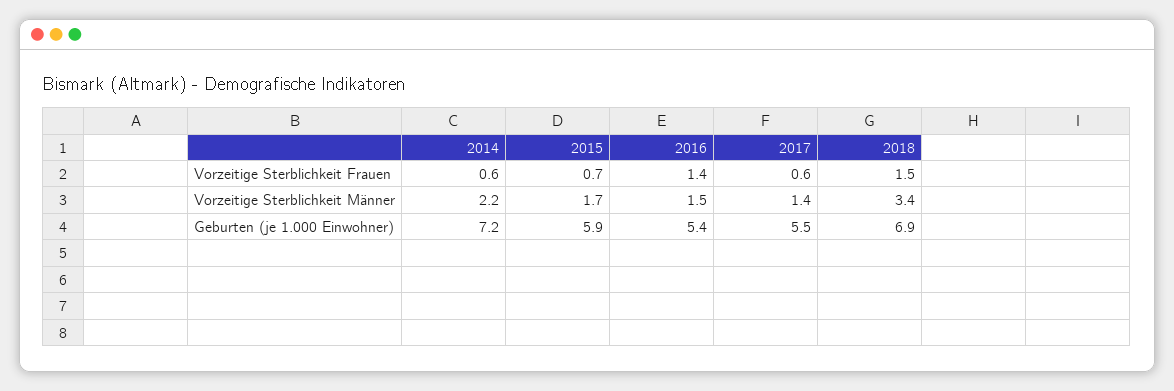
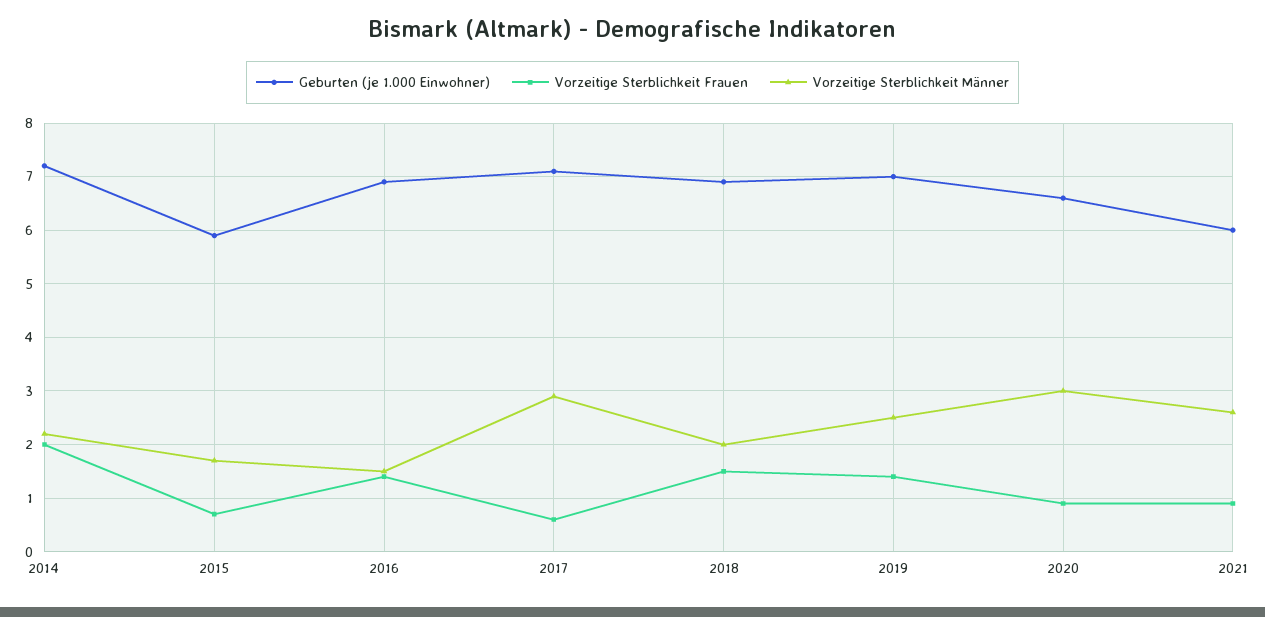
Vorzeitige Sterblichkeit Frauen, 2014: 0.6 -> 2
Vorzeitige Sterblichkeit Männer, 2017: 1.4 -> 3
Vorzeitige Sterblichkeit Männer, 2018: 3.4 -> 2
Geburten (je 1.000 Einwohner), 2016: 5.4 -> 7
Geburten (je 1.000 Einwohner), 2017: 5.5 -> 7
Geburten (je 1.000 Einwohner), 2019: none -> 7
Vorzeitige Sterblichkeit Frauen, 2019: none -> 1.5
Vorzeitige Sterblichkeit Männer, 2019: none -> 2.5
Geburten (je 1.000 Einwohner), 2020: none -> 6.5
Vorzeitige Sterblichkeit Frauen, 2020: none -> 1
Vorzeitige Sterblichkeit Männer, 2020: none -> 3
Geburten (je 1.000 Einwohner), 2021: none -> 6
Vorzeitige Sterblichkeit Frauen, 2021: none -> 1
Vorzeitige Sterblichkeit Männer, 2021: none -> 2.5

